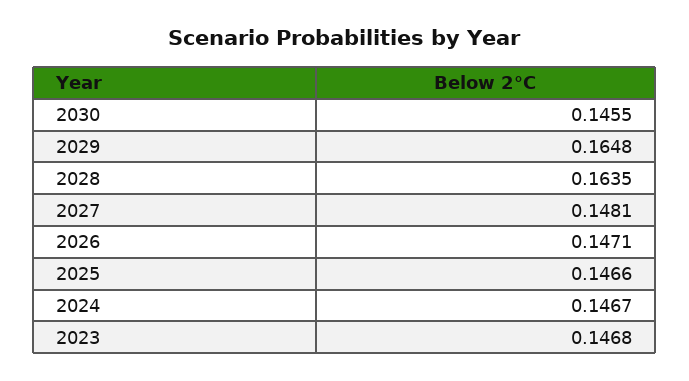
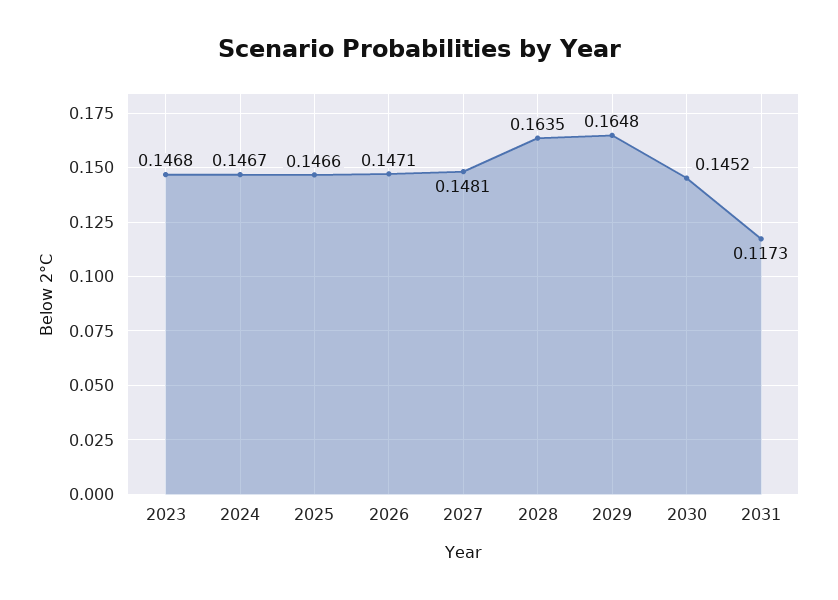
2030: 0.1455 -> 0.1452
2031: none -> 0.1173

